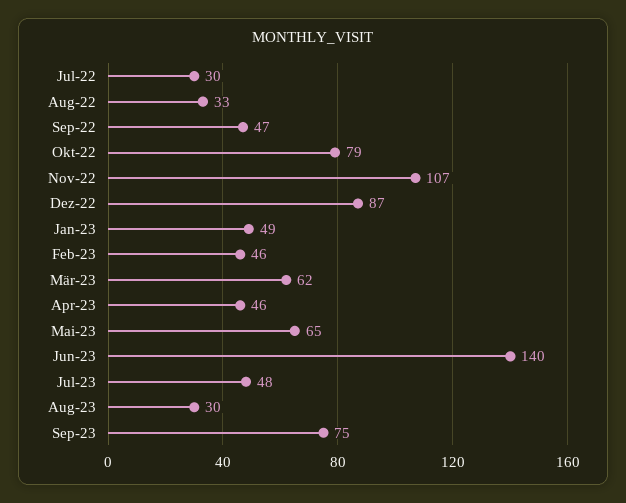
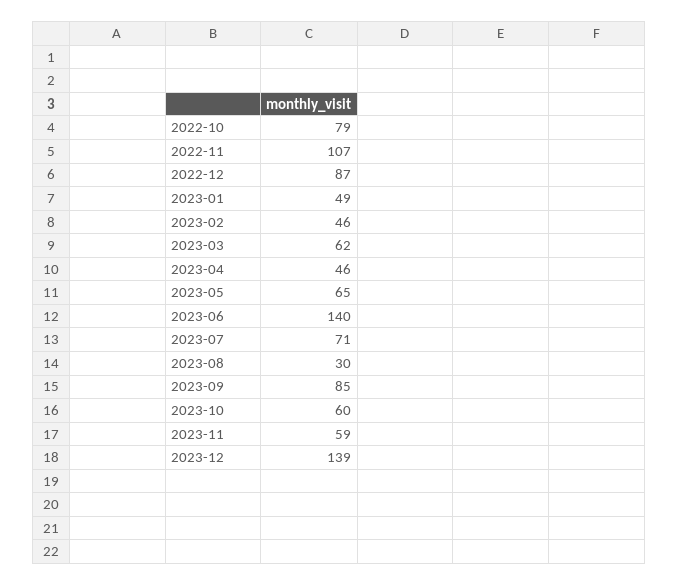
Jul-22: 30 -> none
Aug-22: 33 -> none
Sep-22: 47 -> none
Jul-23: 48 -> 71
Sep-23: 75 -> 85
2023-10: none -> 60
2023-11: none -> 59
2023-12: none -> 139

